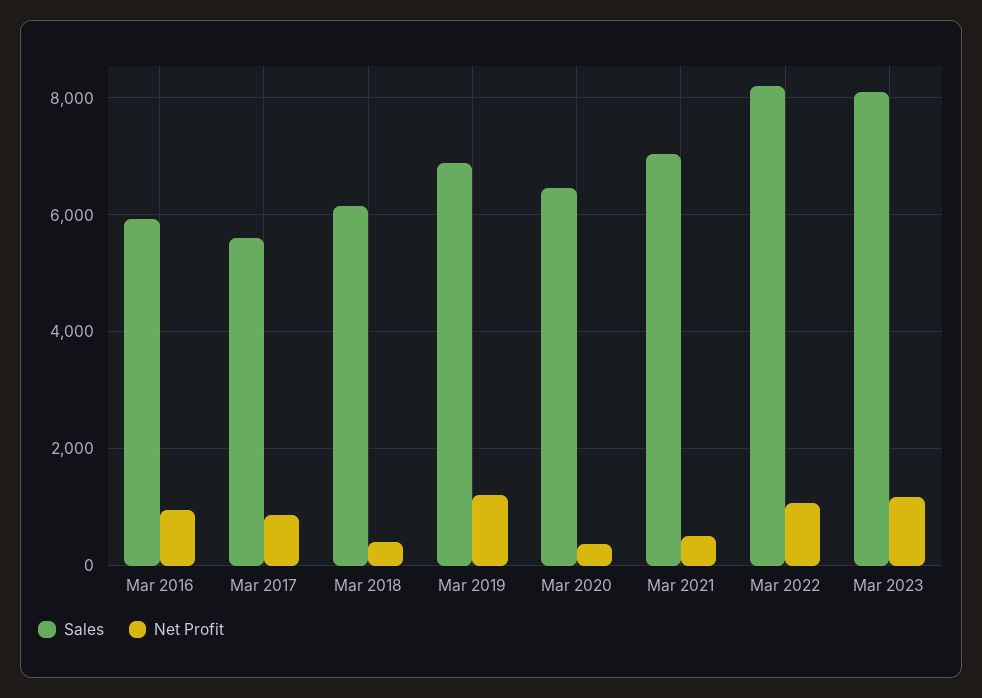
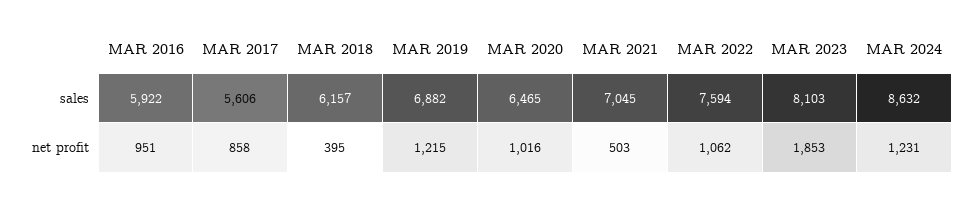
Net Profit, Mar 2020: 400 -> 1016
Sales, Mar 2022: 8200 -> 7594
Net Profit, Mar 2023: 1200 -> 1853
Sales, MAR 2024: none -> 8632
Net Profit, MAR 2024: none -> 1231

